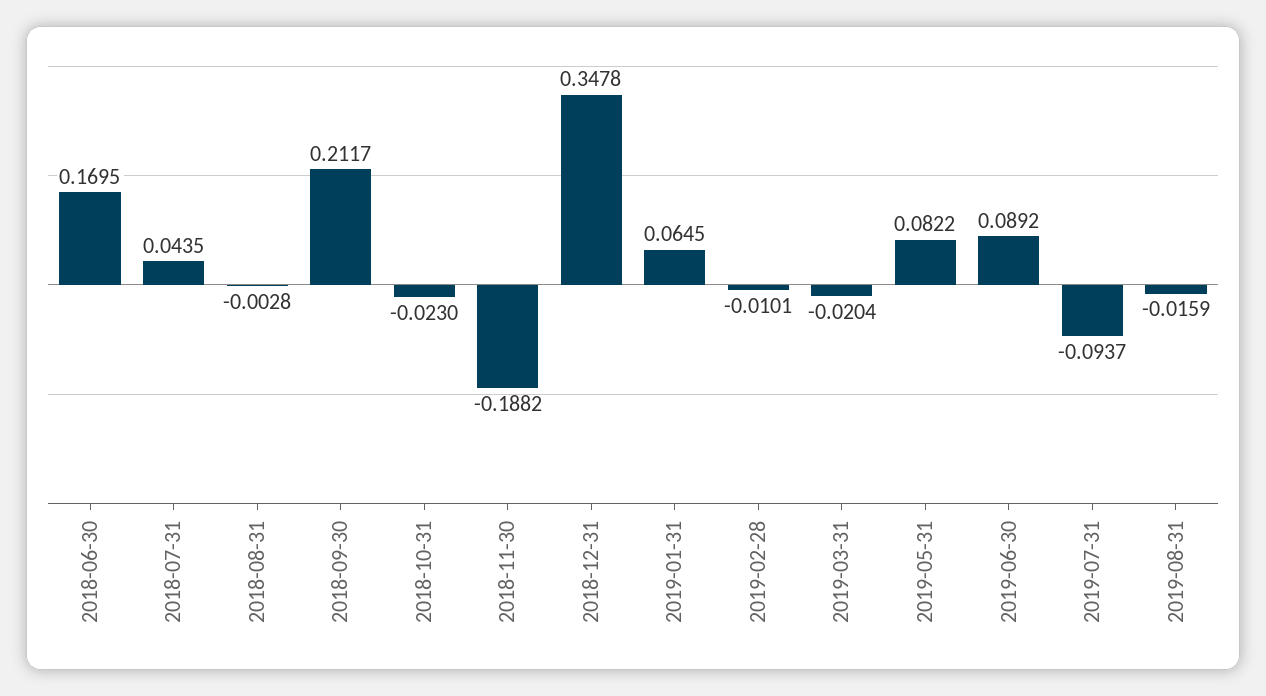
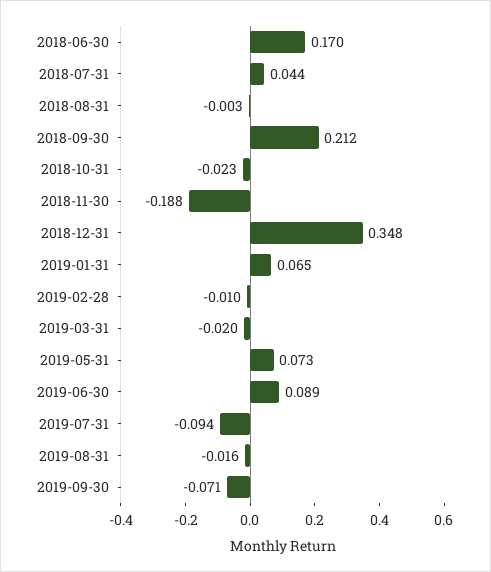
2019-05-31: 0.0822 -> 0.073
2019-09-30: none -> -0.071

